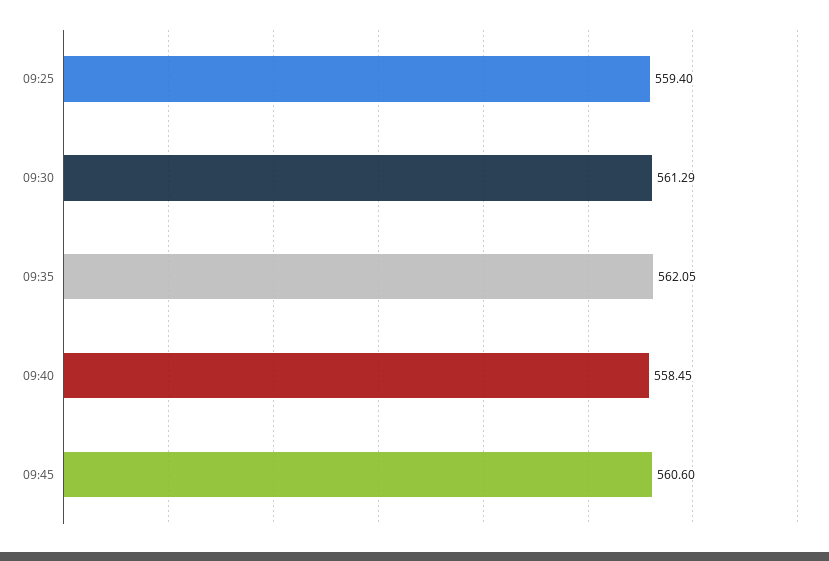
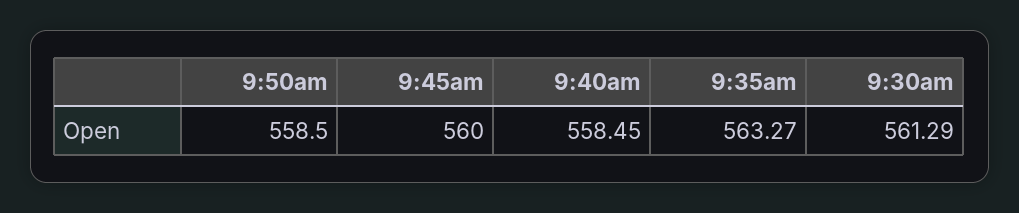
09:25: 559.4 -> none
09:35: 562.05 -> 563.27
09:45: 560.6 -> 560
9:50am: none -> 558.5

